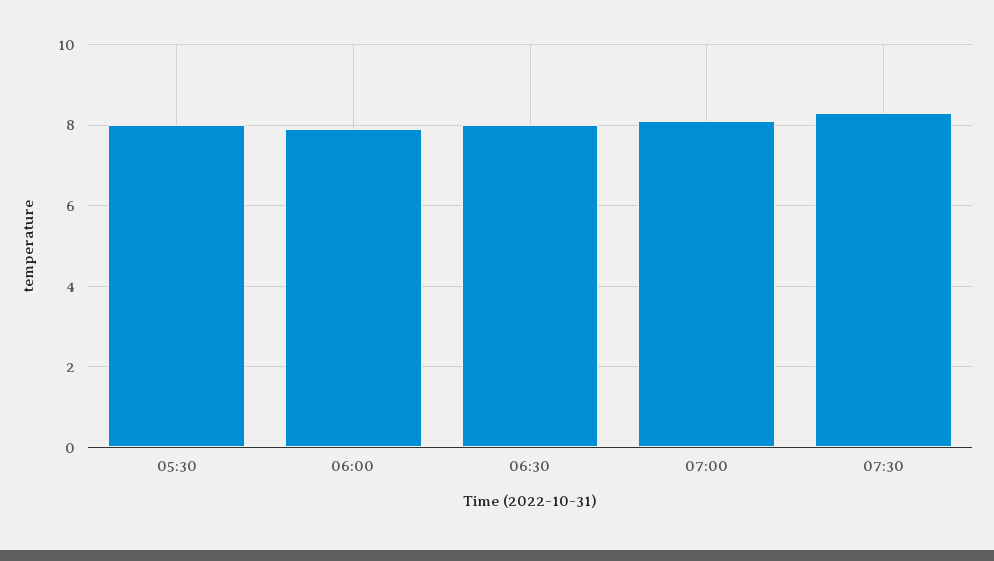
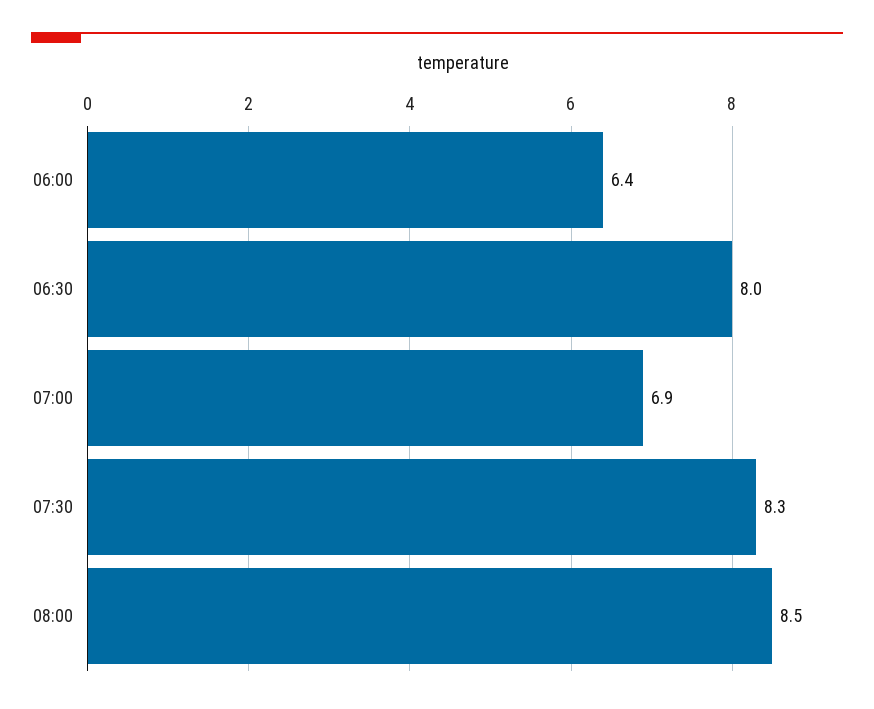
05:30: 8 -> none
06:00: 8 -> 6.4
07:00: 8 -> 6.9
08:00: none -> 8.5

